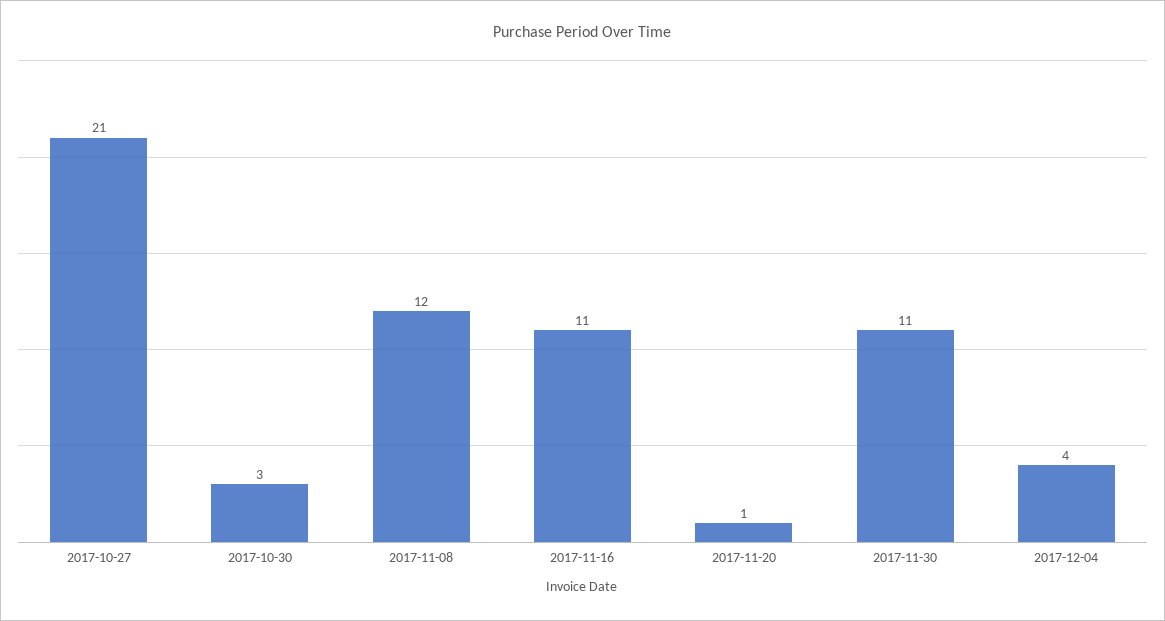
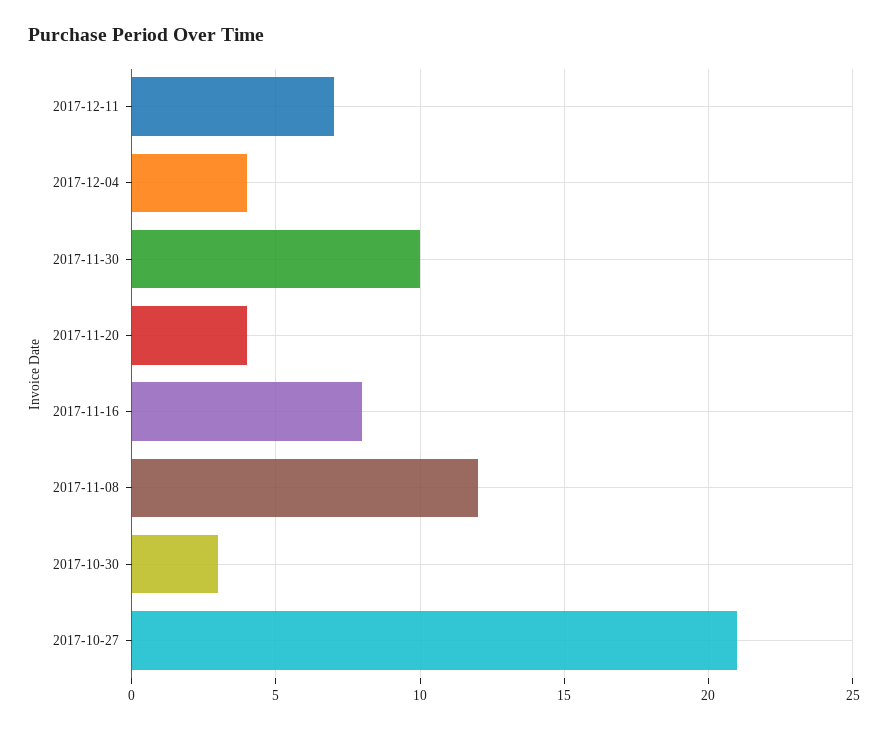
2017-11-16: 11 -> 8
2017-11-20: 1 -> 4
2017-11-30: 11 -> 10
2017-12-11: none -> 7

